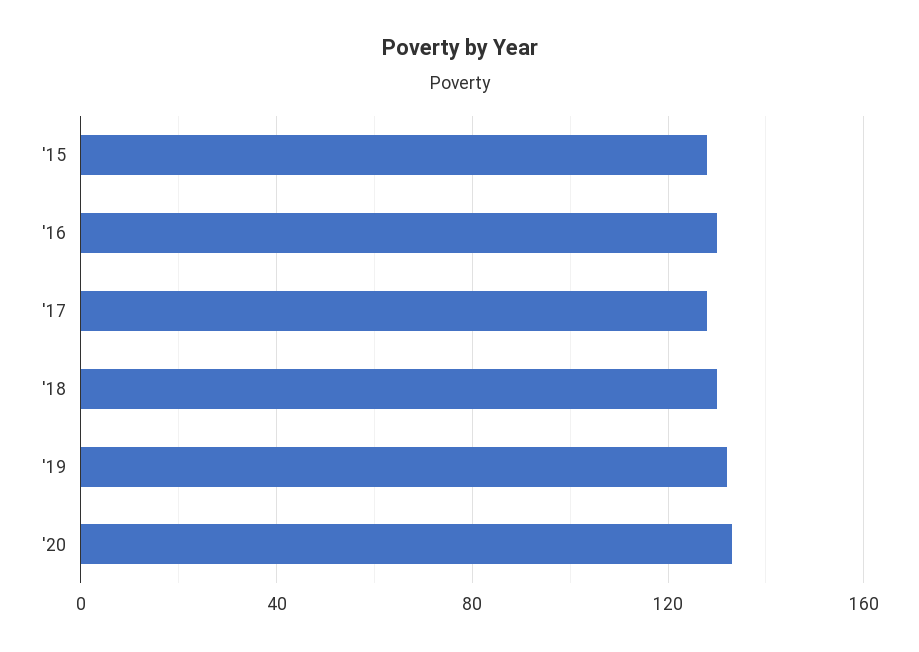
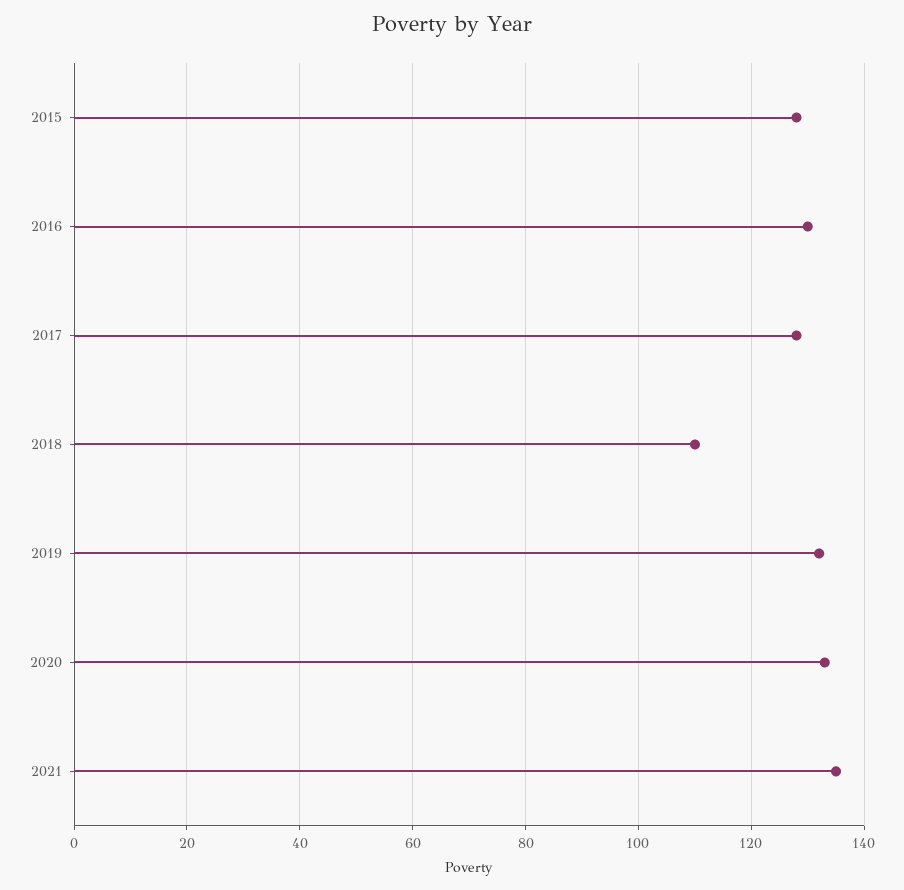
'18: 130 -> 110
2021: none -> 135

